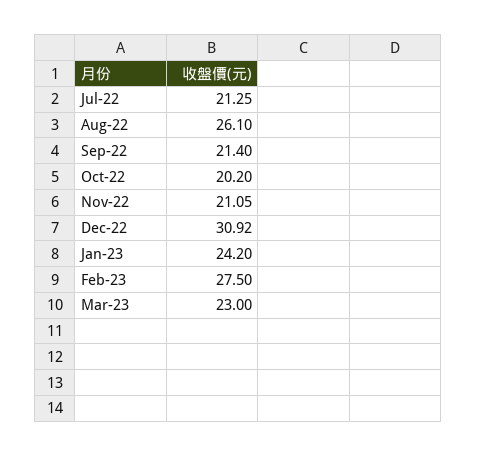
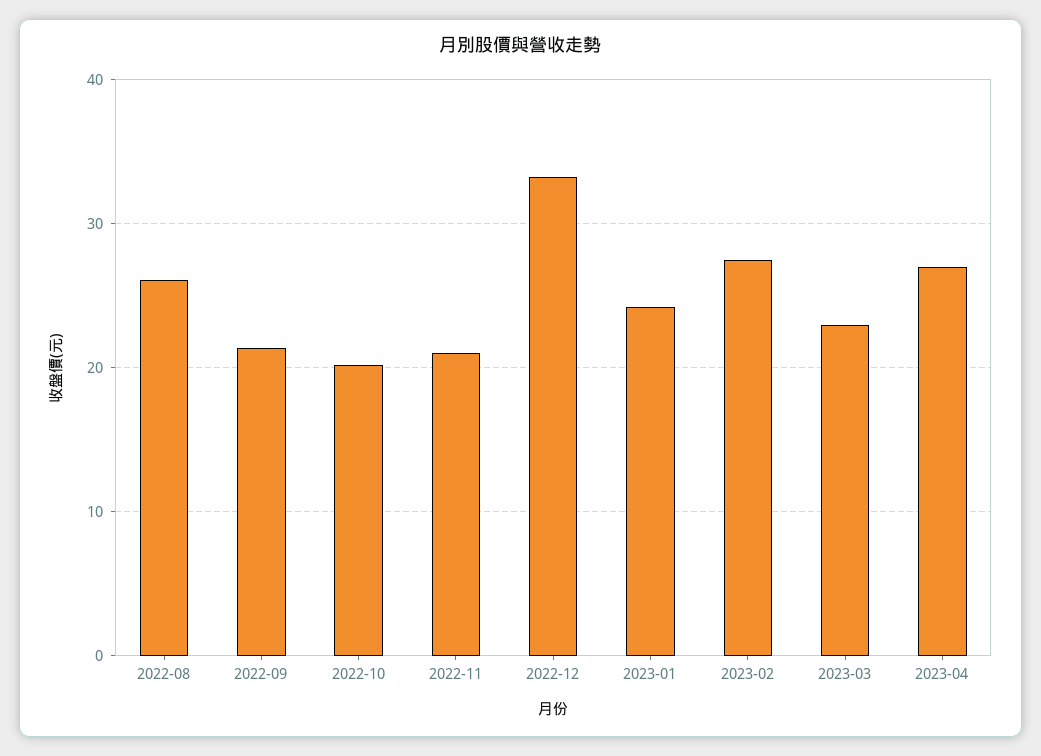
Jul-22: 21.25 -> none
Dec-22: 30.92 -> 33
2023-04: none -> 27

